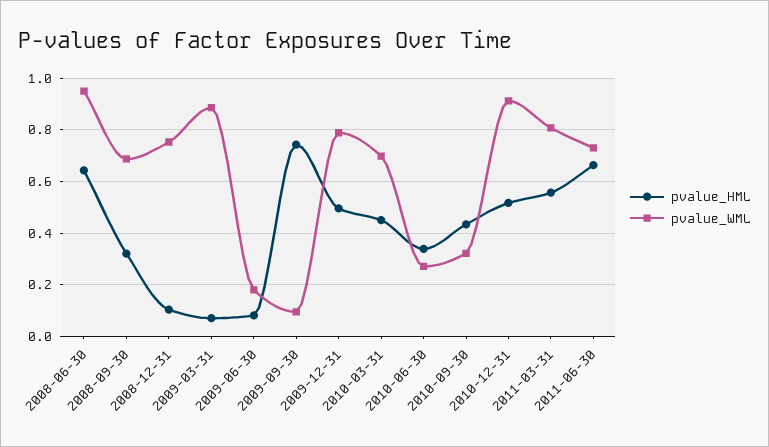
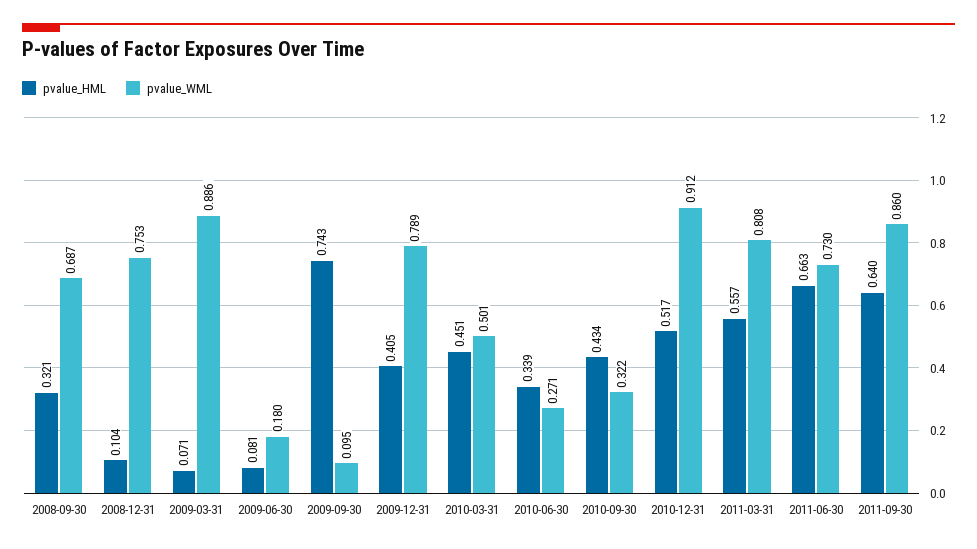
pvalue_HML, 2008-06-30: 0.65 -> none
pvalue_WML, 2008-06-30: 0.95 -> none
pvalue_HML, 2009-12-31: 0.5 -> 0.405
pvalue_WML, 2010-03-31: 0.7 -> 0.501
pvalue_HML, 2011-09-30: none -> 0.64
pvalue_WML, 2011-09-30: none -> 0.86

